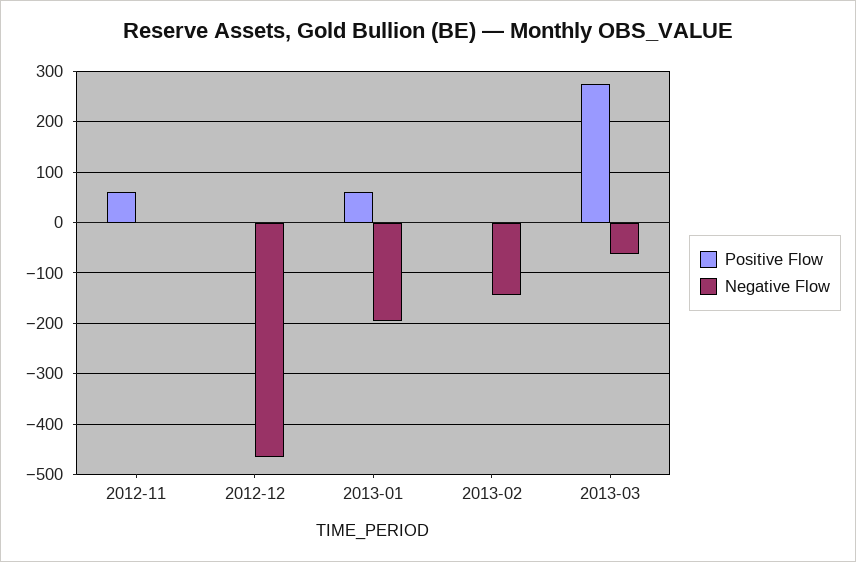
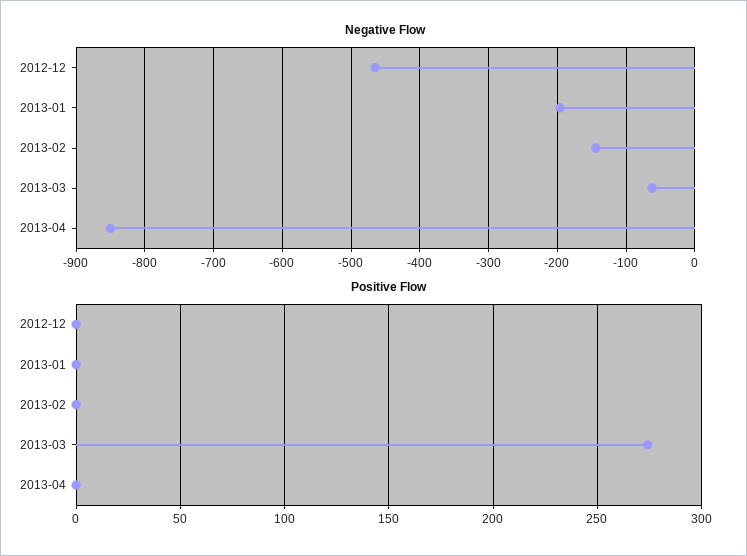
Positive Flow, 2012-11: 60 -> none
Negative Flow, 2012-11: 0 -> none
Positive Flow, 2013-01: 60 -> 0
Negative Flow, 2013-04: none -> -850
Positive Flow, 2013-04: none -> 0

